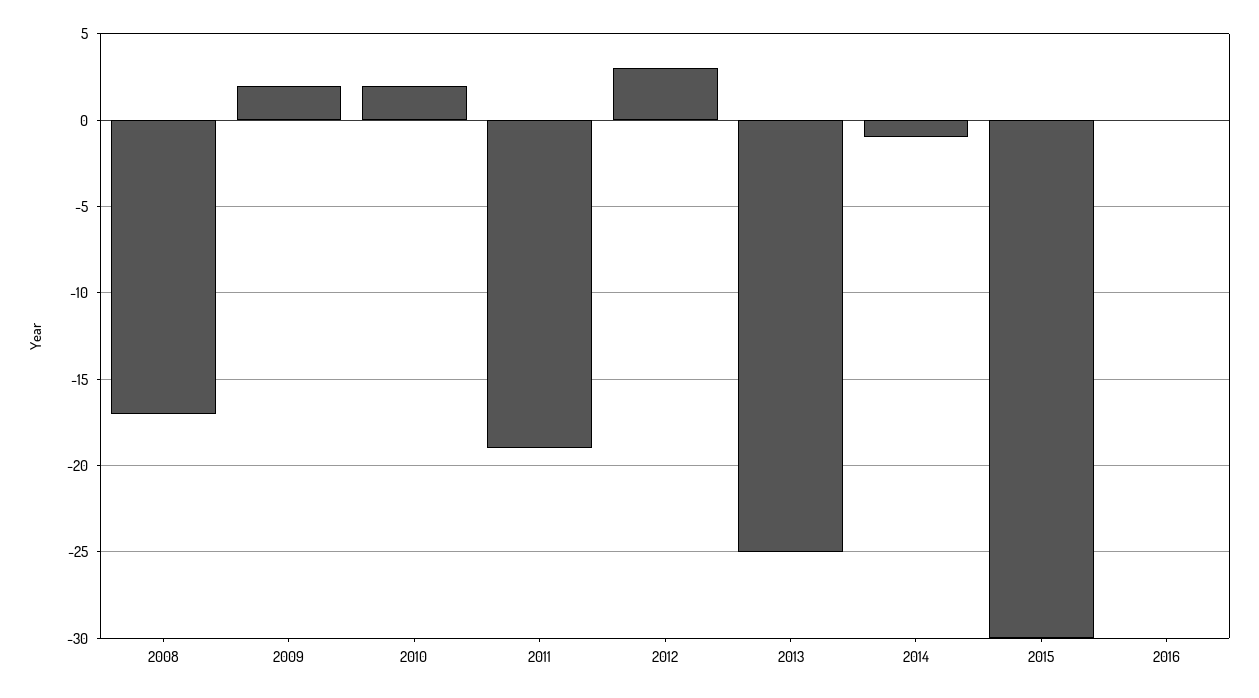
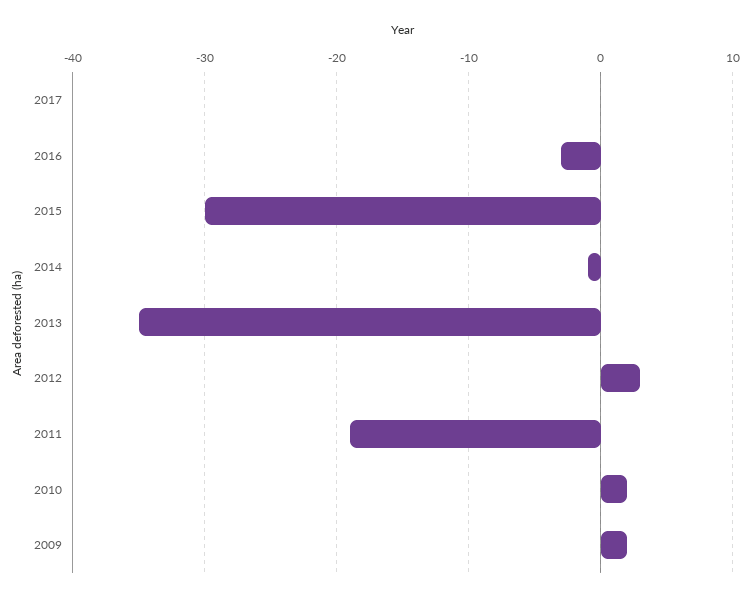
2008: -17 -> none
2013: -25 -> -35
2016: 0 -> -3
2017: none -> 0

